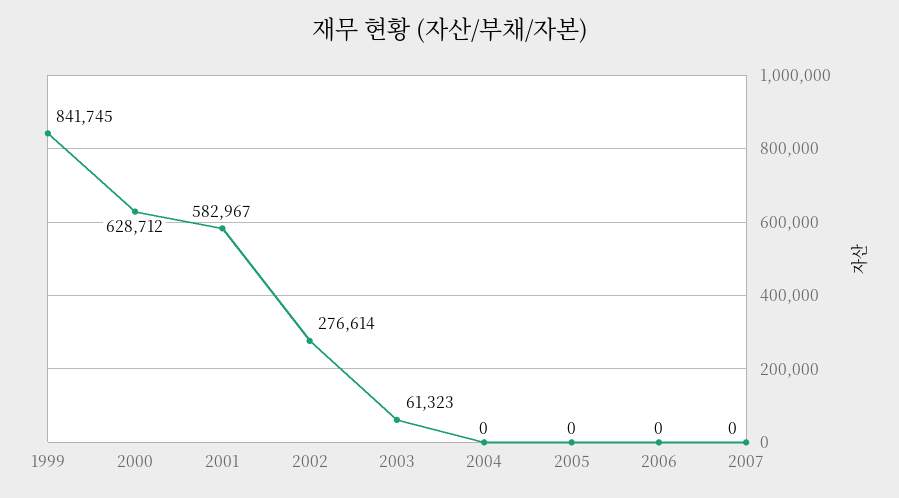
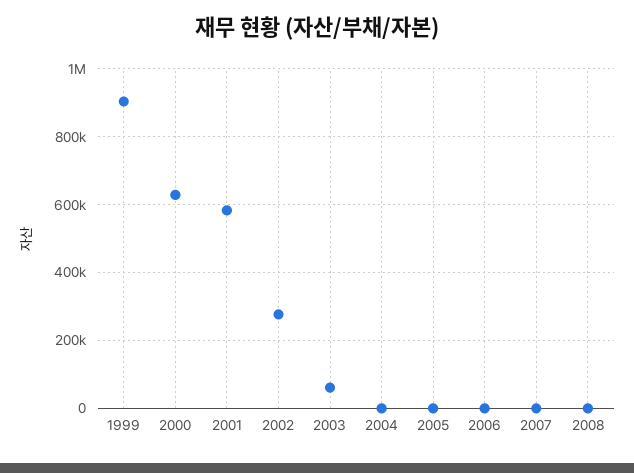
1999: 841745 -> 900000
2008: none -> 0

